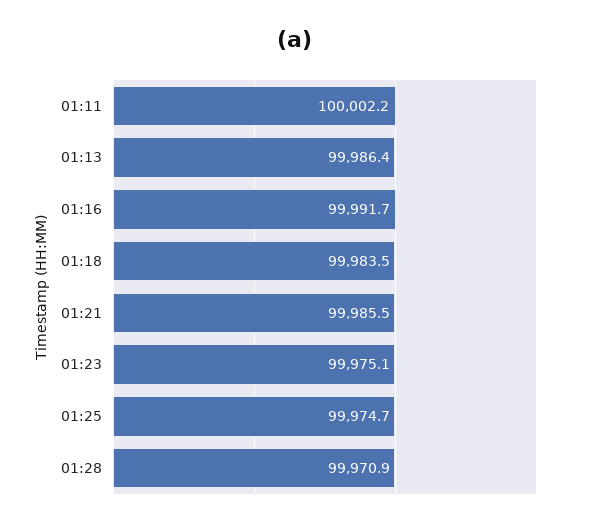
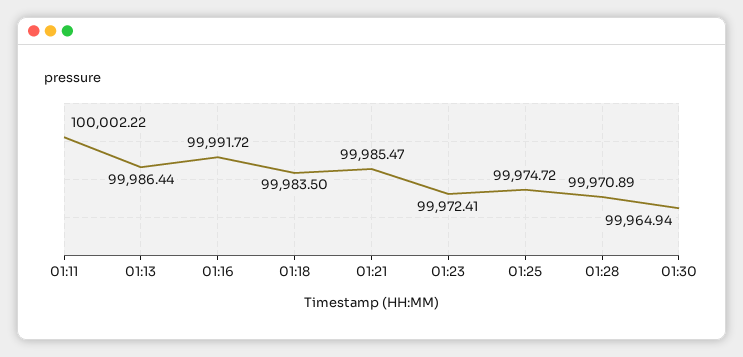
01:23: 99975.1 -> 99972.41
01:30: none -> 99964.94

